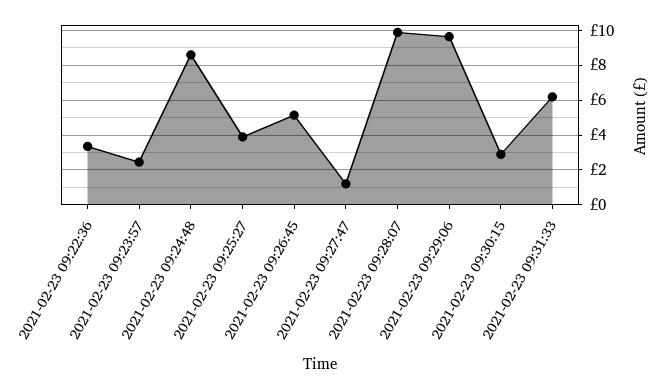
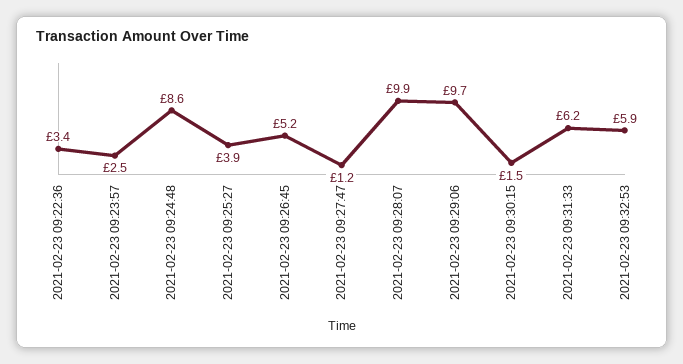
2021-02-23 09:30:15: 3 -> 1.5
2021-02-23 09:32:53: none -> 5.9

